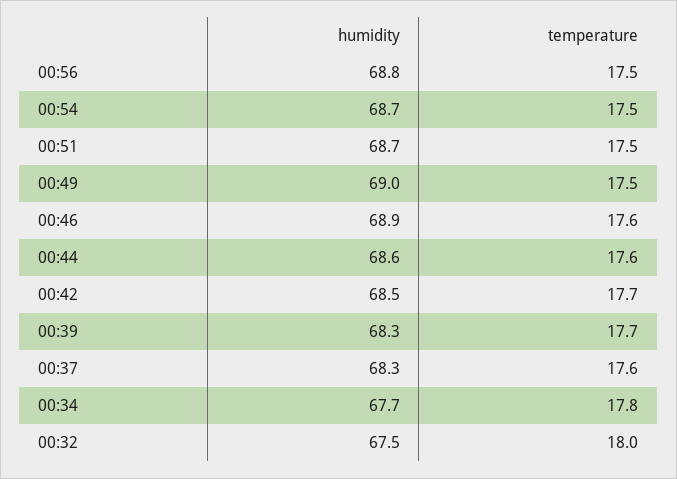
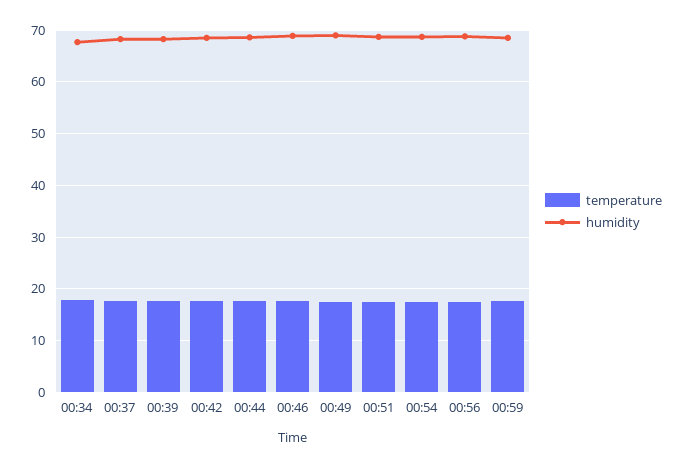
humidity, 00:32: 67.5 -> none
temperature, 00:32: 18 -> none
temperature, 00:59: none -> 18
humidity, 00:59: none -> 68

